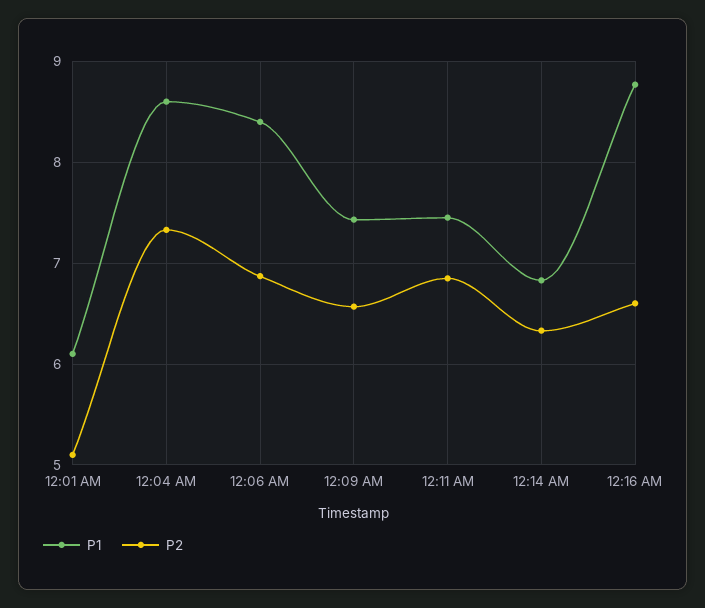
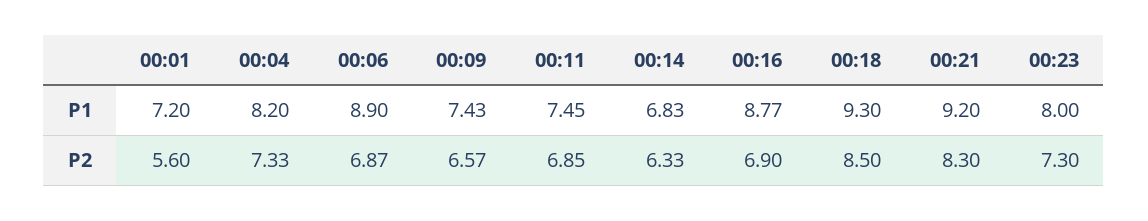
P1, 12:01 AM: 6.1 -> 7.2
P2, 12:01 AM: 5.1 -> 5.6
P1, 12:04 AM: 8.6 -> 8.2
P1, 12:06 AM: 8.4 -> 8.9
P2, 12:16 AM: 6.6 -> 6.9
P1, 00:18: none -> 9.3
P1, 00:21: none -> 9.2
P1, 00:23: none -> 8
P2, 00:18: none -> 8.5
P2, 00:21: none -> 8.3
P2, 00:23: none -> 7.3

